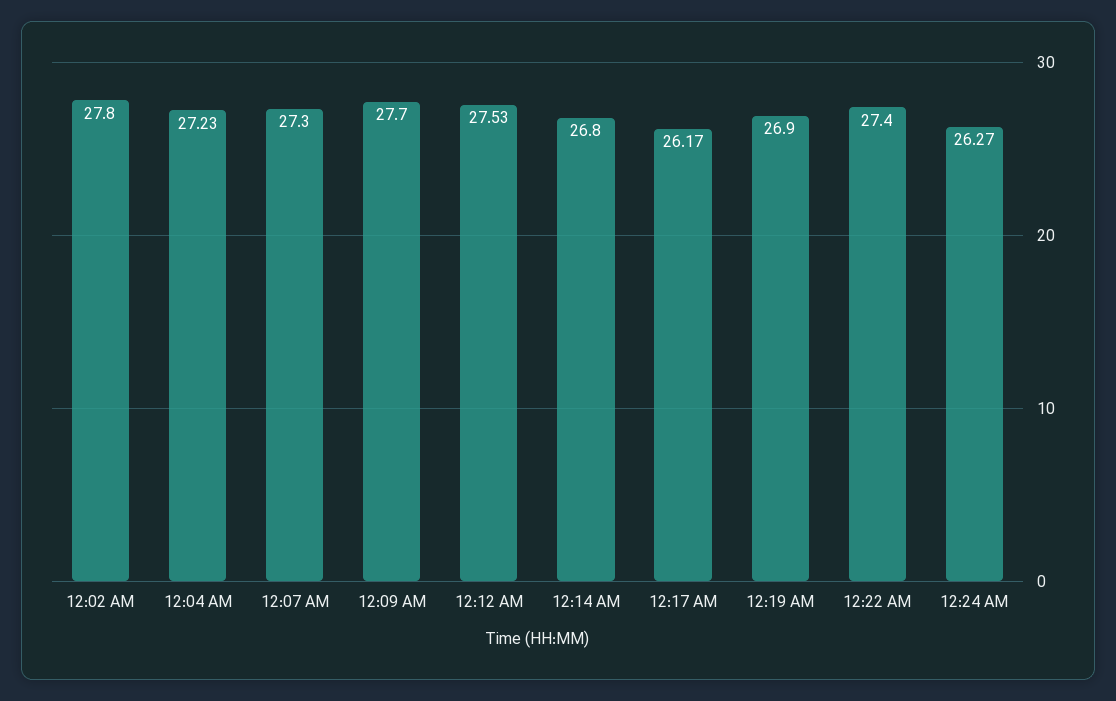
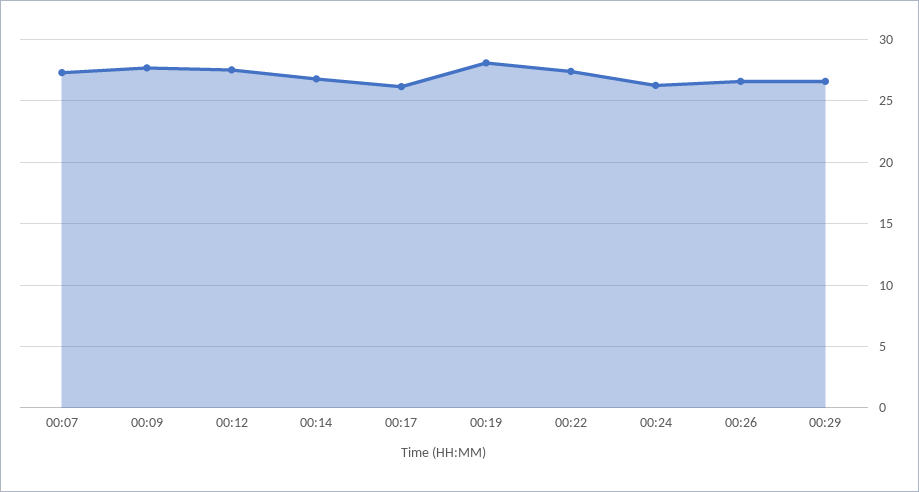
12:02 AM: 27.8 -> none
12:04 AM: 27.23 -> none
12:19 AM: 26.9 -> 28
00:26: none -> 26.5
00:29: none -> 26.5

